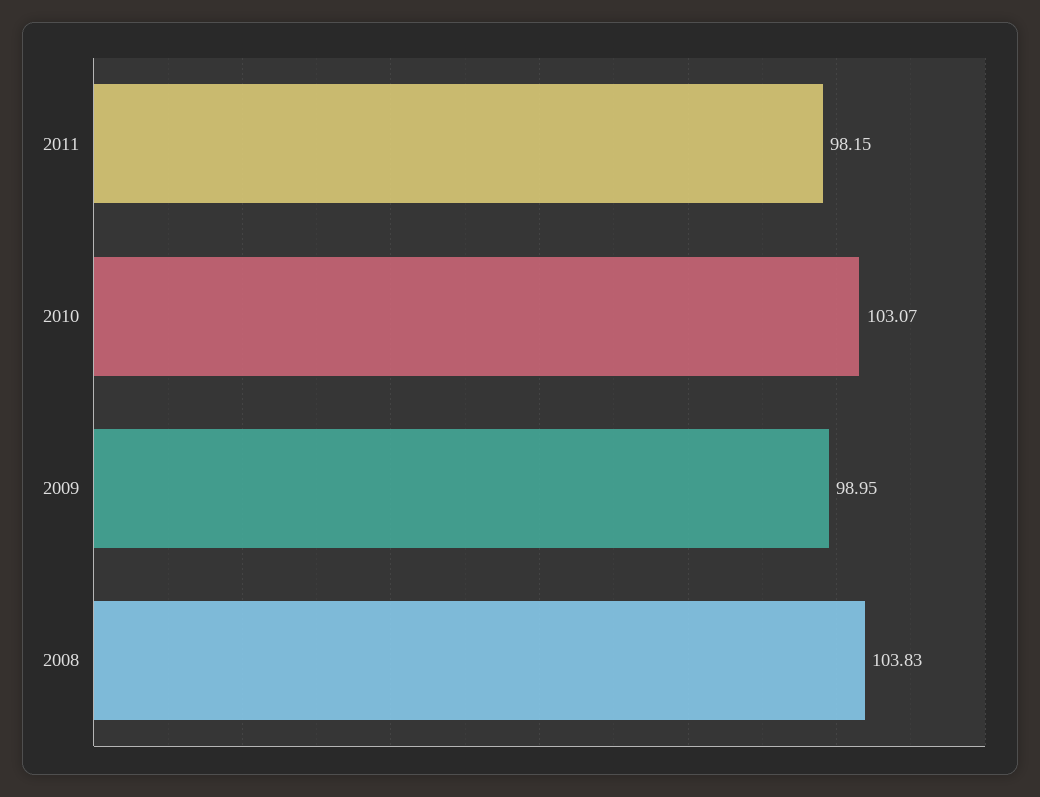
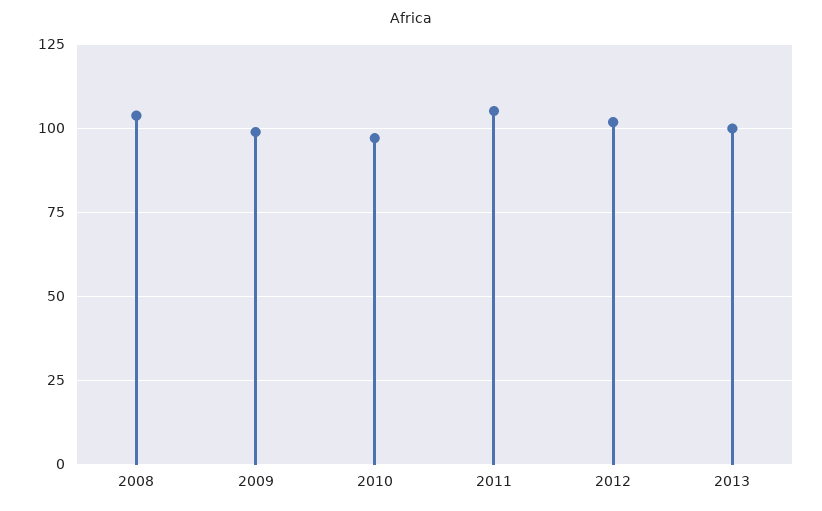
2011: 98.15 -> 105
2010: 103.07 -> 97.5
2012: none -> 102.5
2013: none -> 100

